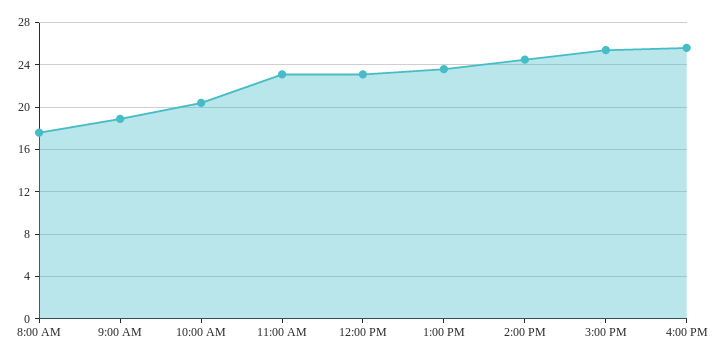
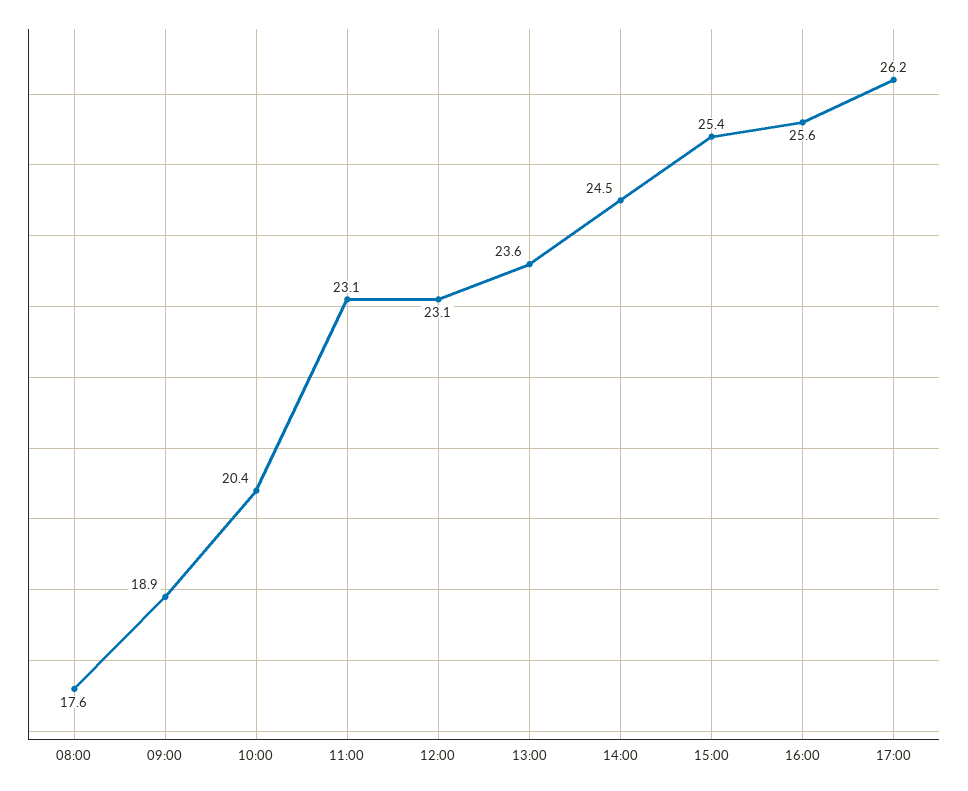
17:00: none -> 26.2

